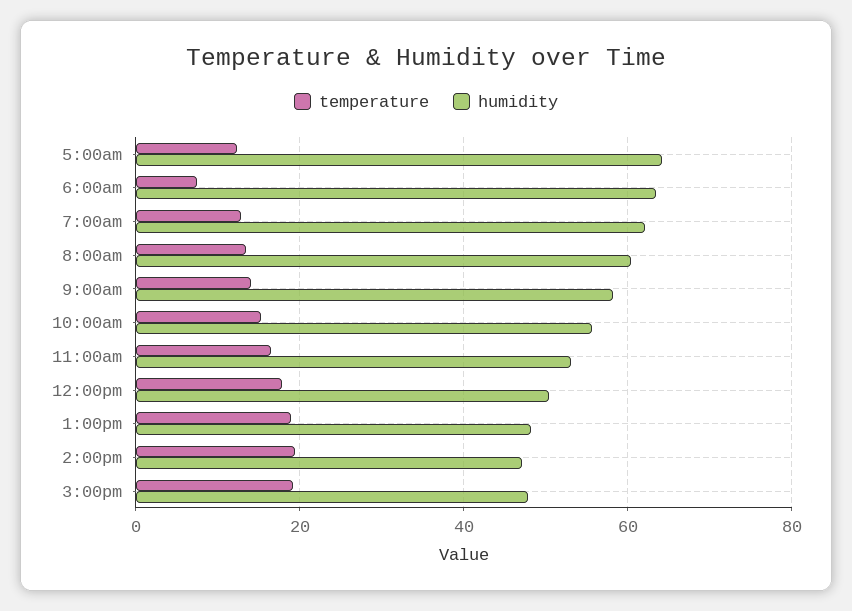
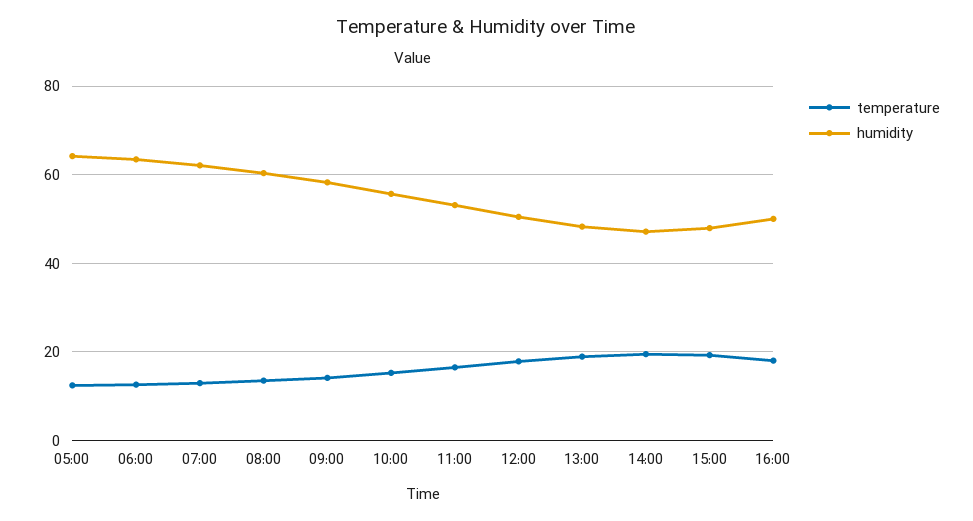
temperature, 6:00am: 8 -> 12
temperature, 16:00: none -> 18
humidity, 16:00: none -> 50

